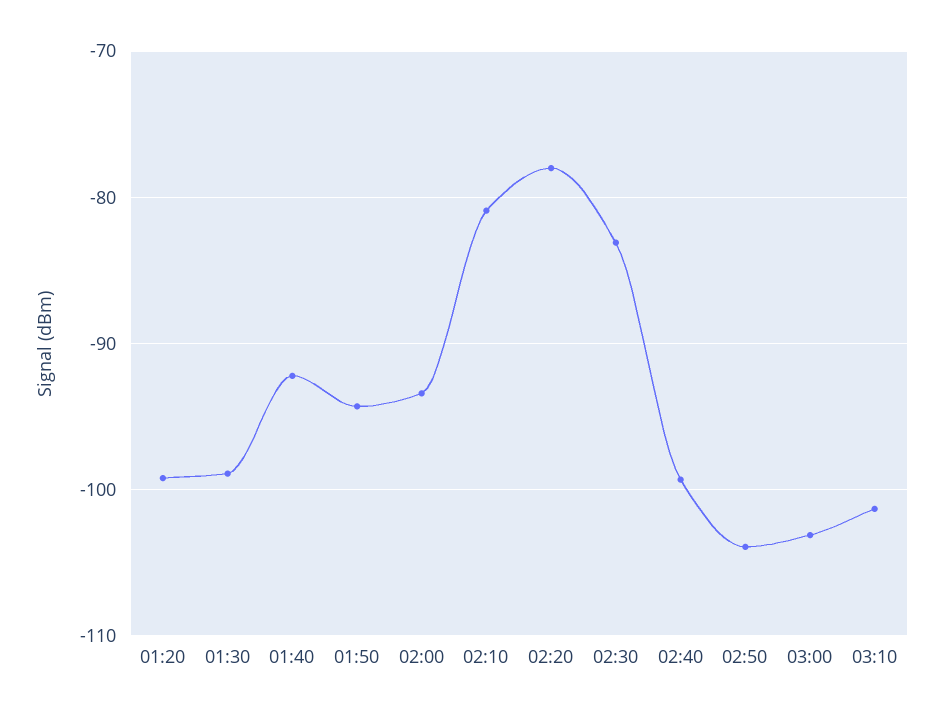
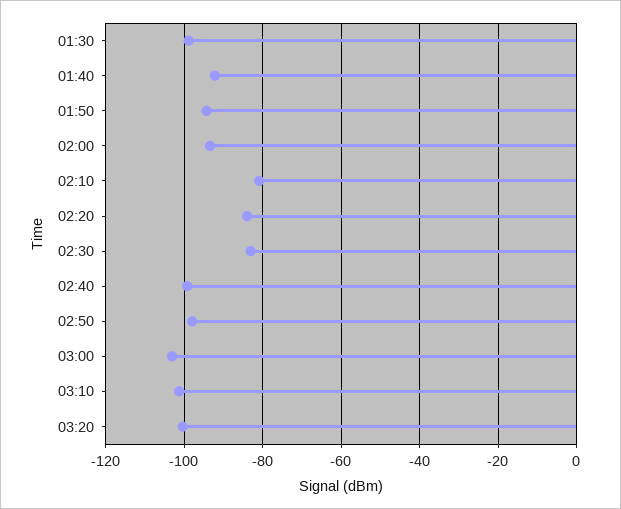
01:20: -99 -> none
02:20: -78 -> -84
02:50: -104 -> -98
03:20: none -> -100

